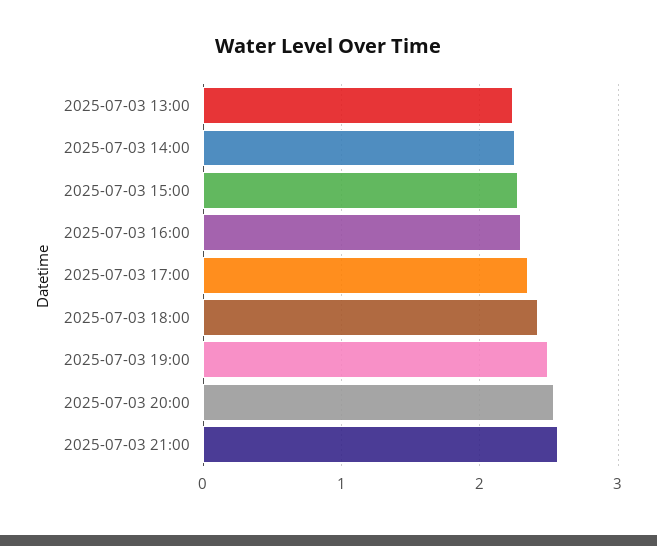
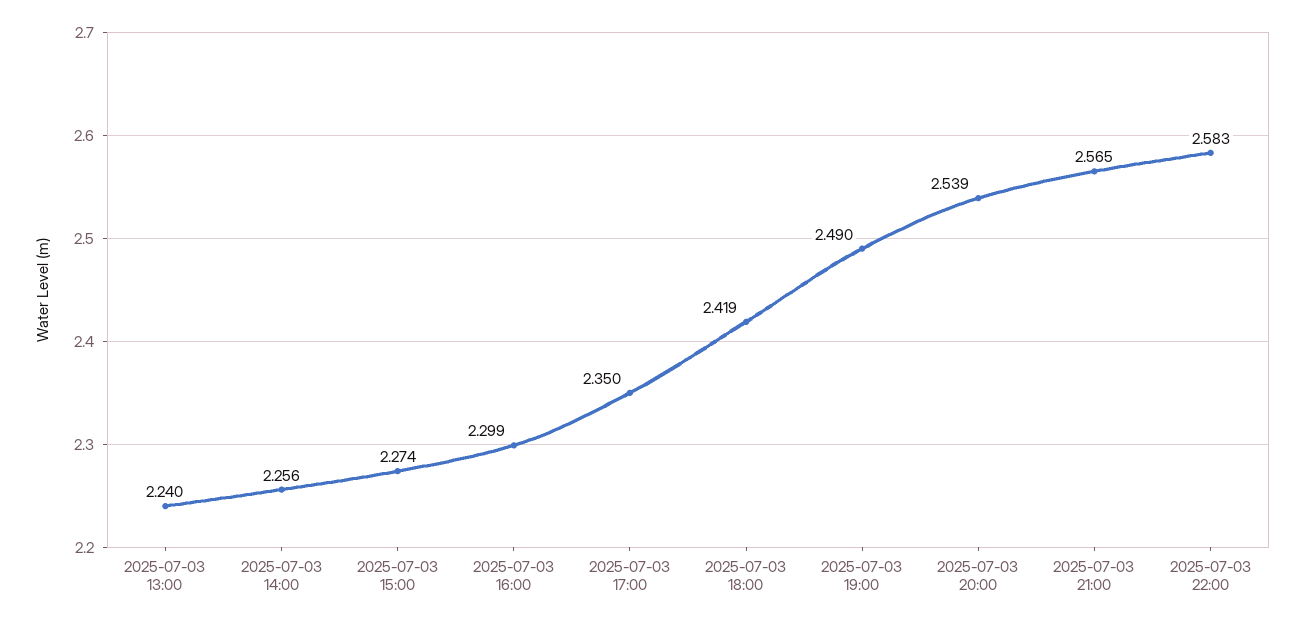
2025-07-03 22:00: none -> 2.583

